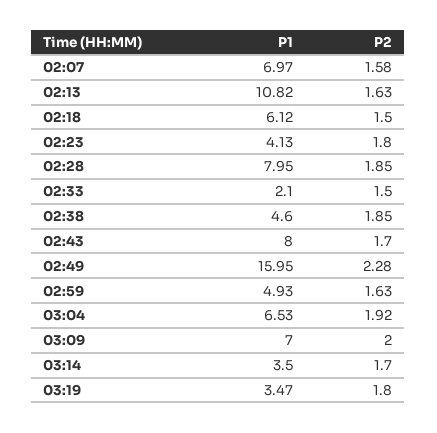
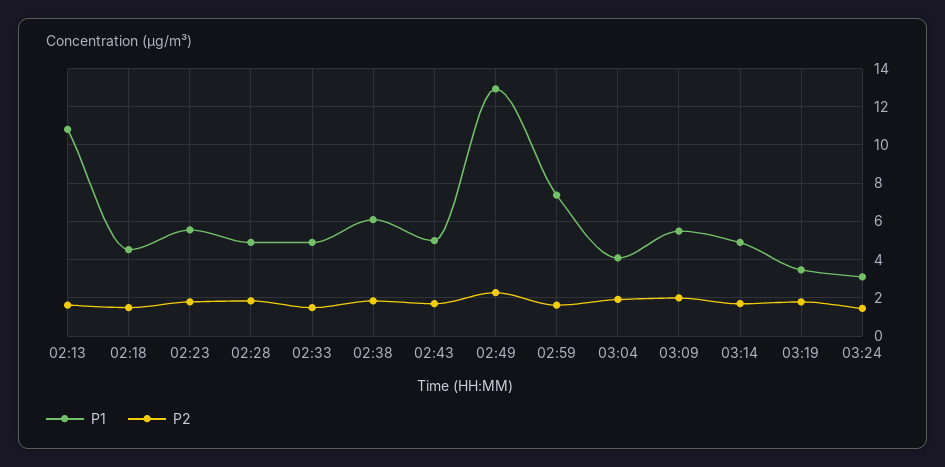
P1, 02:07: 6.97 -> none
P2, 02:07: 1.58 -> none
P1, 02:18: 6.12 -> 4.5
P1, 02:23: 4.13 -> 5.5
P1, 02:28: 7.95 -> 5
P1, 02:33: 2.1 -> 5
P1, 02:38: 4.6 -> 6
P1, 02:43: 8 -> 5
P1, 02:49: 15.95 -> 13
P1, 02:59: 4.93 -> 7.5
P1, 03:04: 6.53 -> 4
P1, 03:09: 7 -> 5.5
P1, 03:14: 3.5 -> 5
P1, 03:24: none -> 3
P2, 03:24: none -> 1.5

